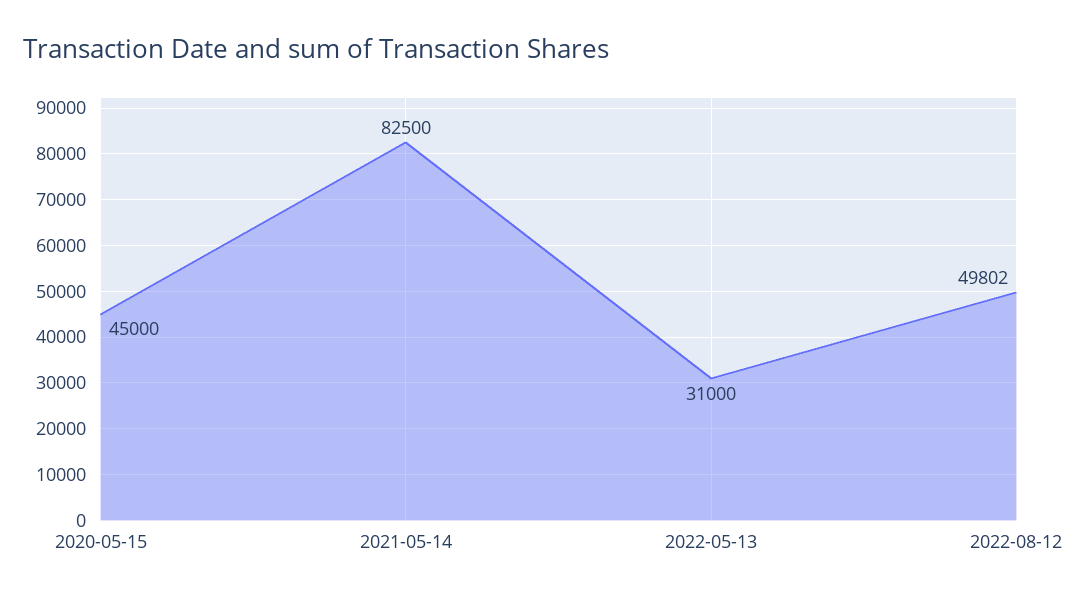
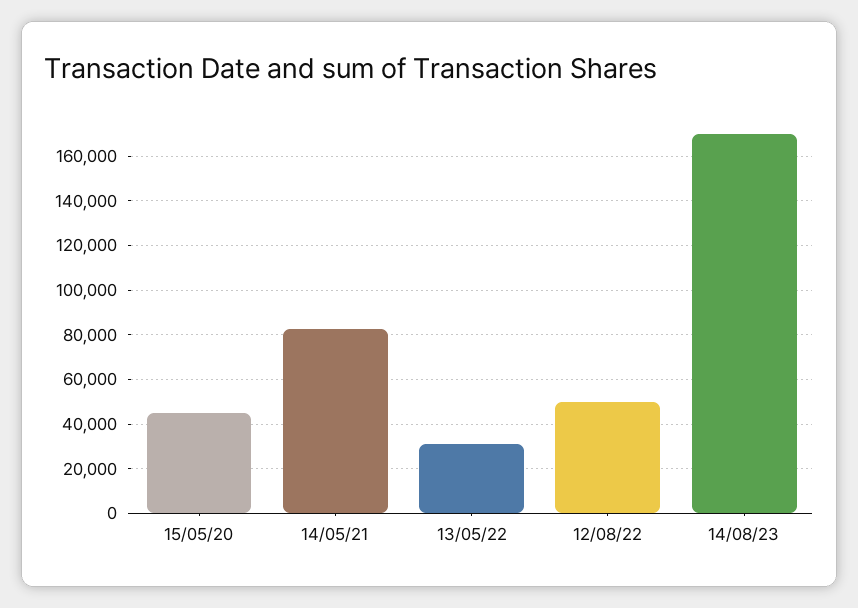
14/08/23: none -> 170000

